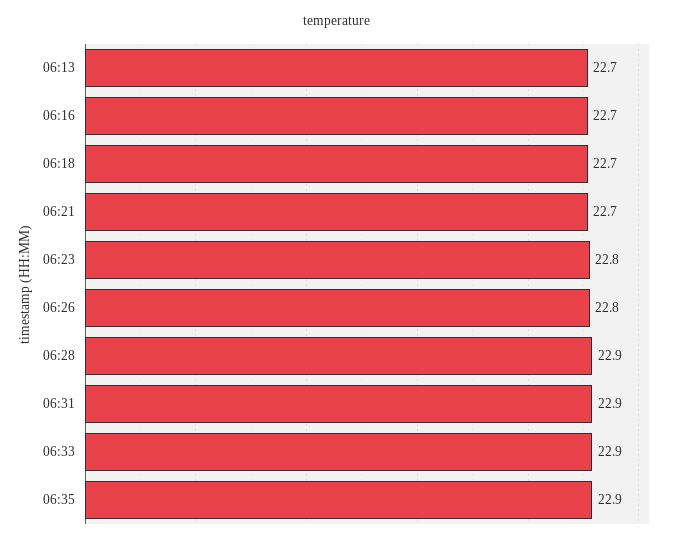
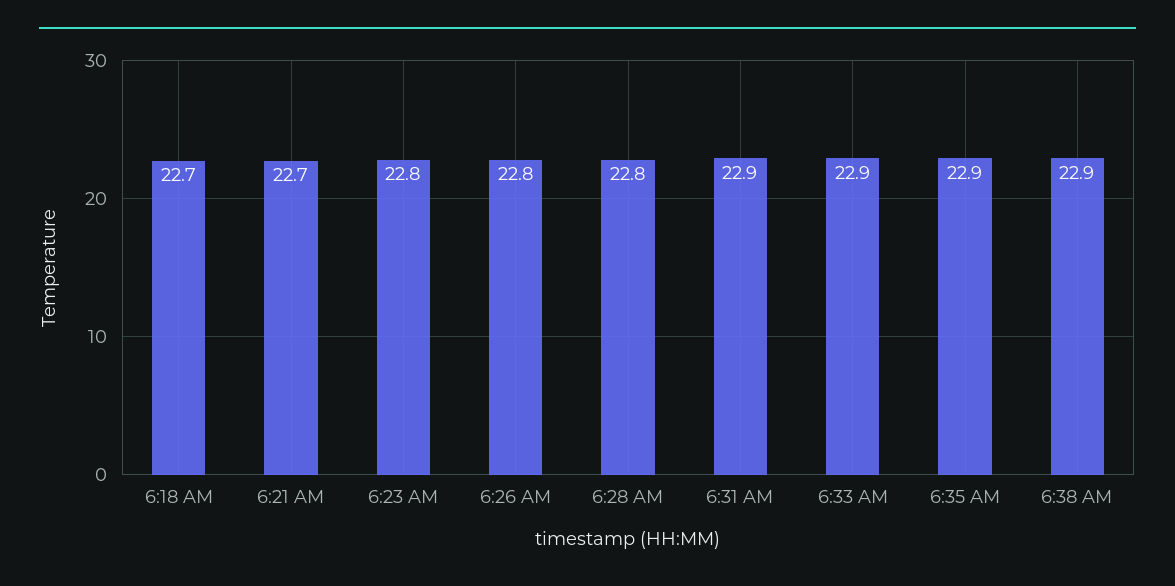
06:13: 22.7 -> none
06:16: 22.7 -> none
06:28: 22.9 -> 22.8
6:38 AM: none -> 22.9

